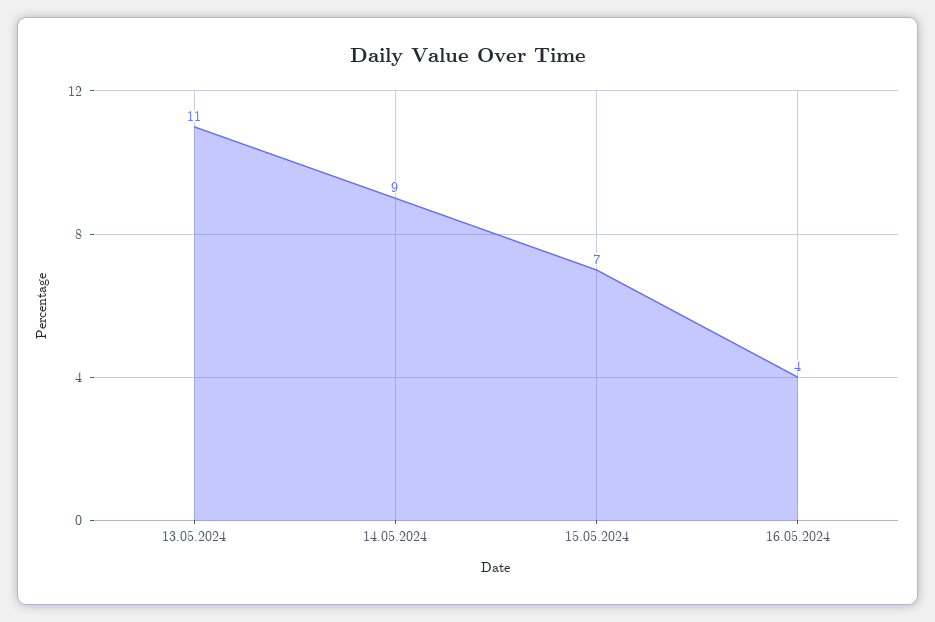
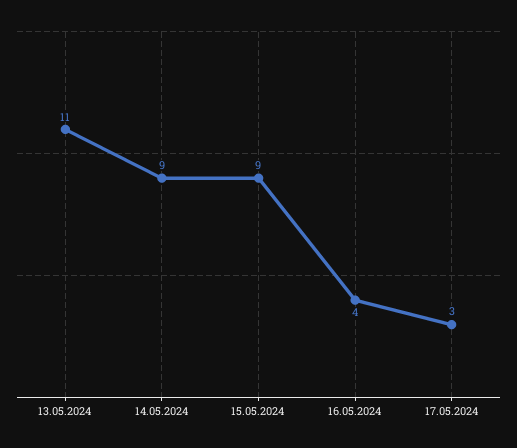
15.05.2024: 7 -> 9
17.05.2024: none -> 3

